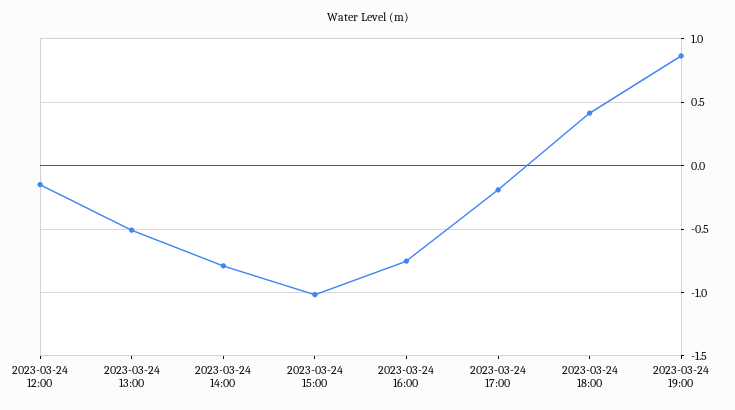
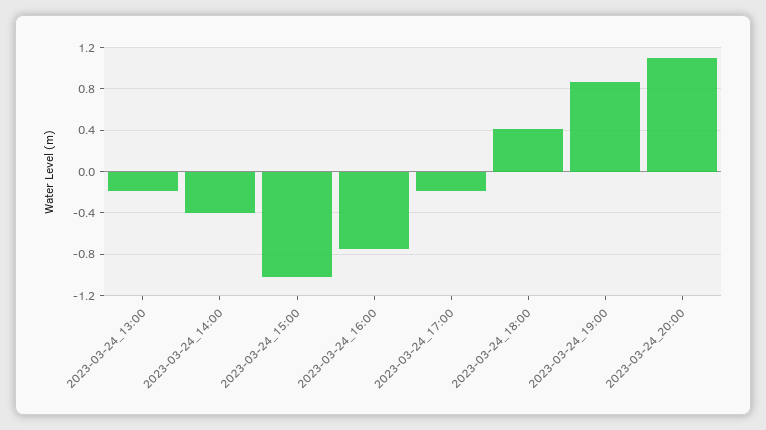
2023-03-24 12:00: -0.15 -> none
2023-03-24 13:00: -0.5 -> -0.2
2023-03-24 14:00: -0.8 -> -0.4
2023-03-24_20:00: none -> 1.1

